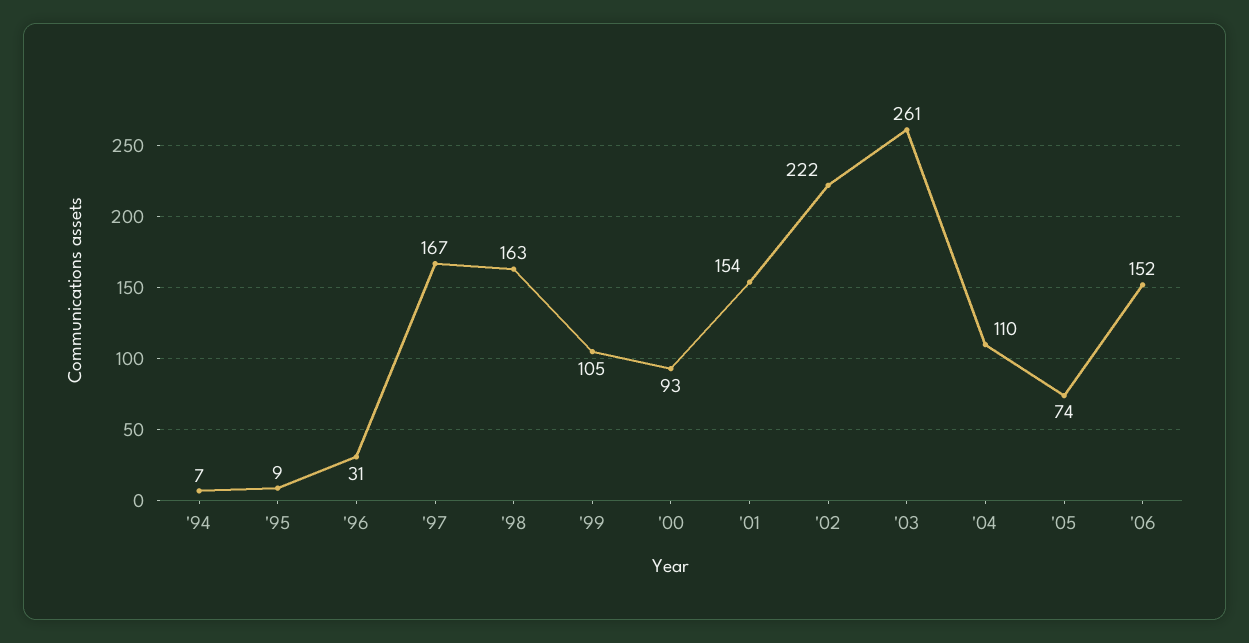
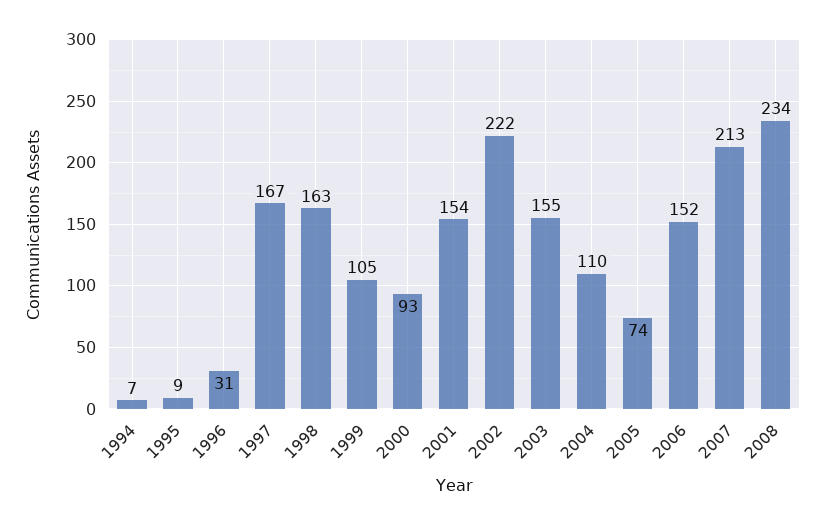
'03: 261 -> 155
2007: none -> 213
2008: none -> 234

